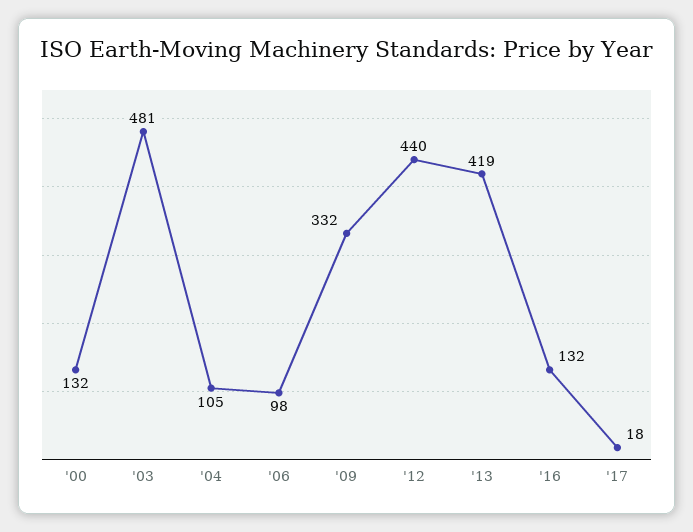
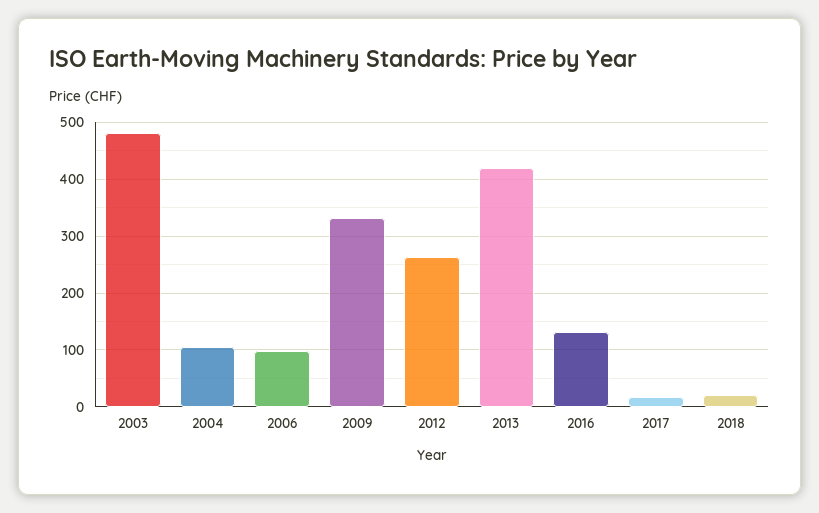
'00: 132 -> none
'12: 440 -> 260
2018: none -> 20

